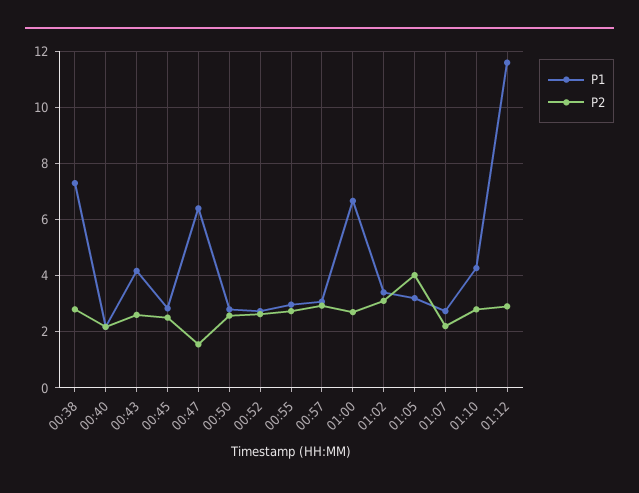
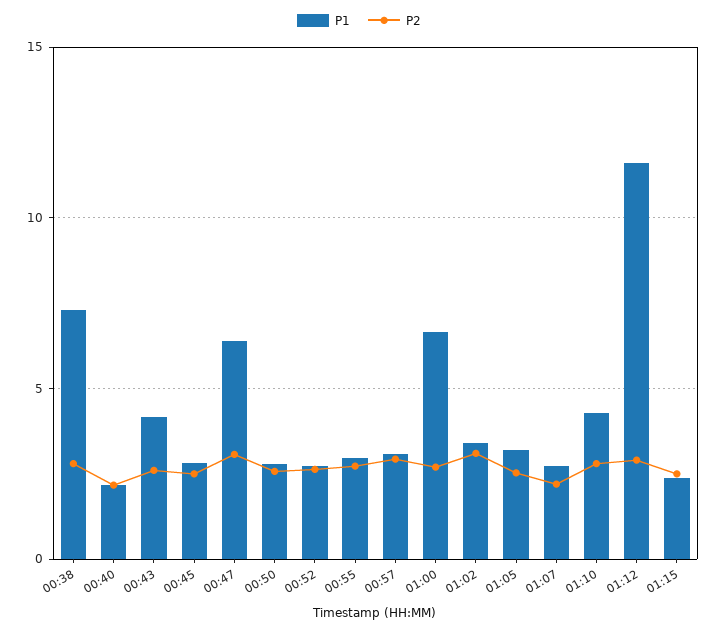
P2, 00:47: 1.5 -> 3
P2, 01:05: 4 -> 2.5
P1, 01:15: none -> 2.5
P2, 01:15: none -> 2.5

